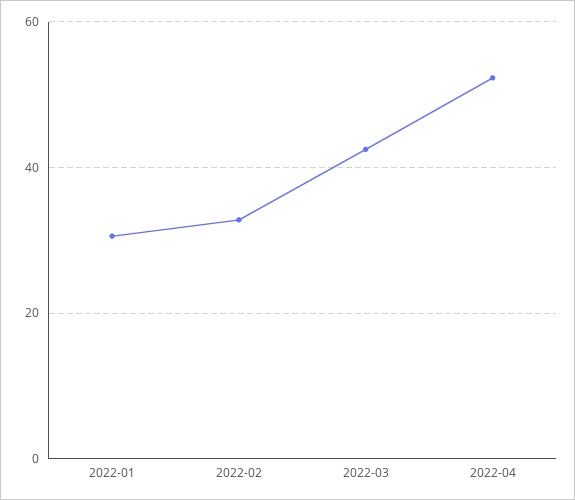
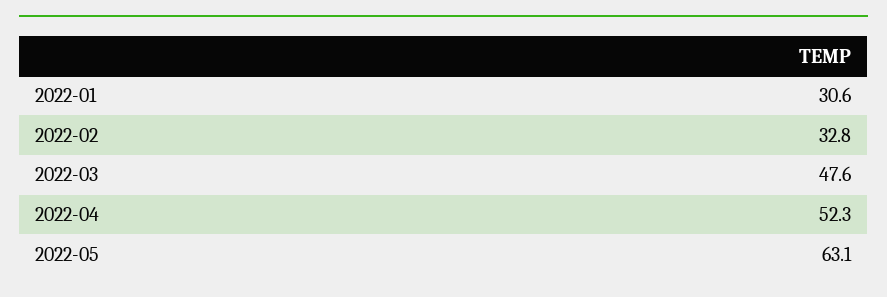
2022-03: 42 -> 47.6
2022-05: none -> 63.1

